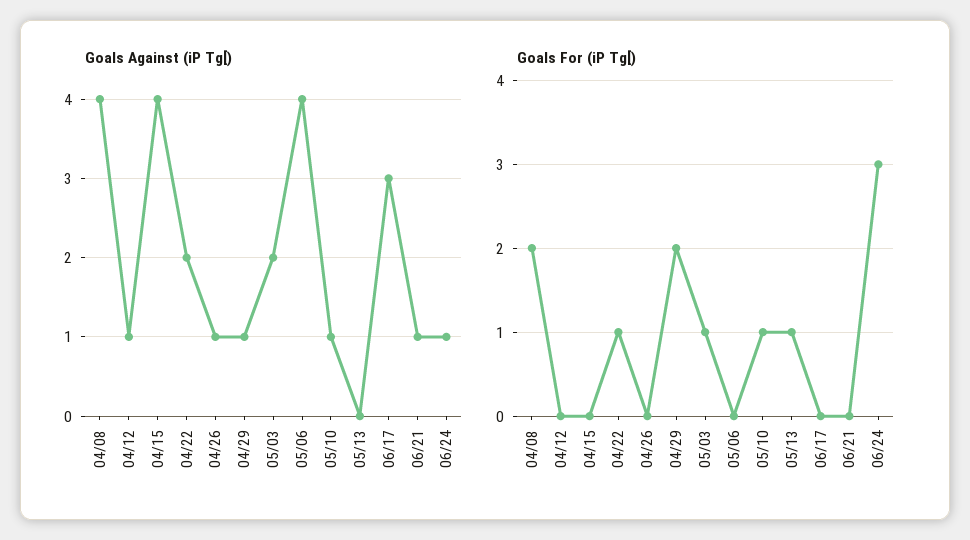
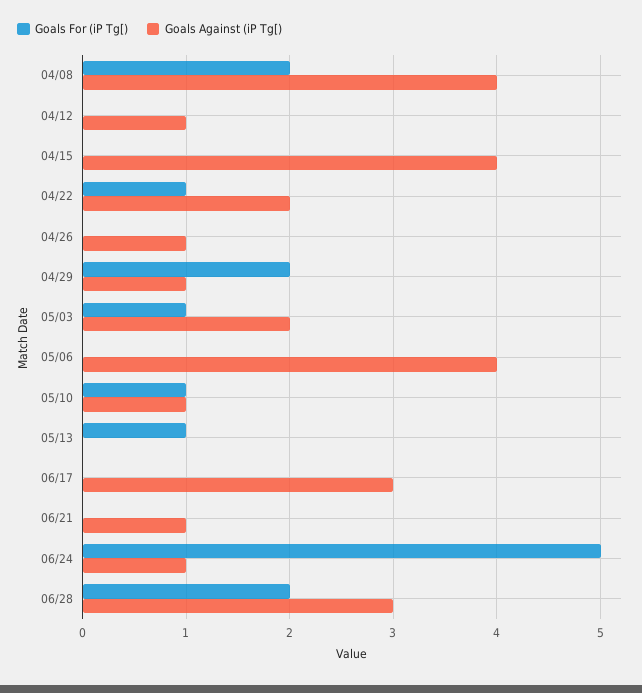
Goals For (iP Tg[), 06/24: 3 -> 5
Goals For (iP Tg[), 06/28: none -> 2
Goals Against (iP Tg[), 06/28: none -> 3

